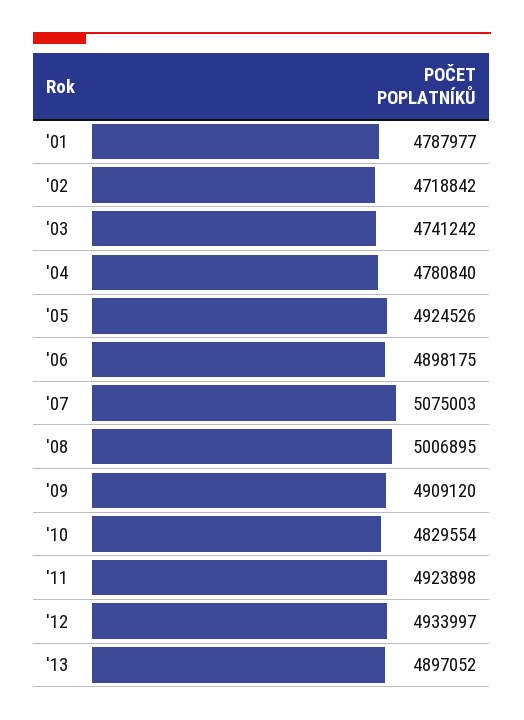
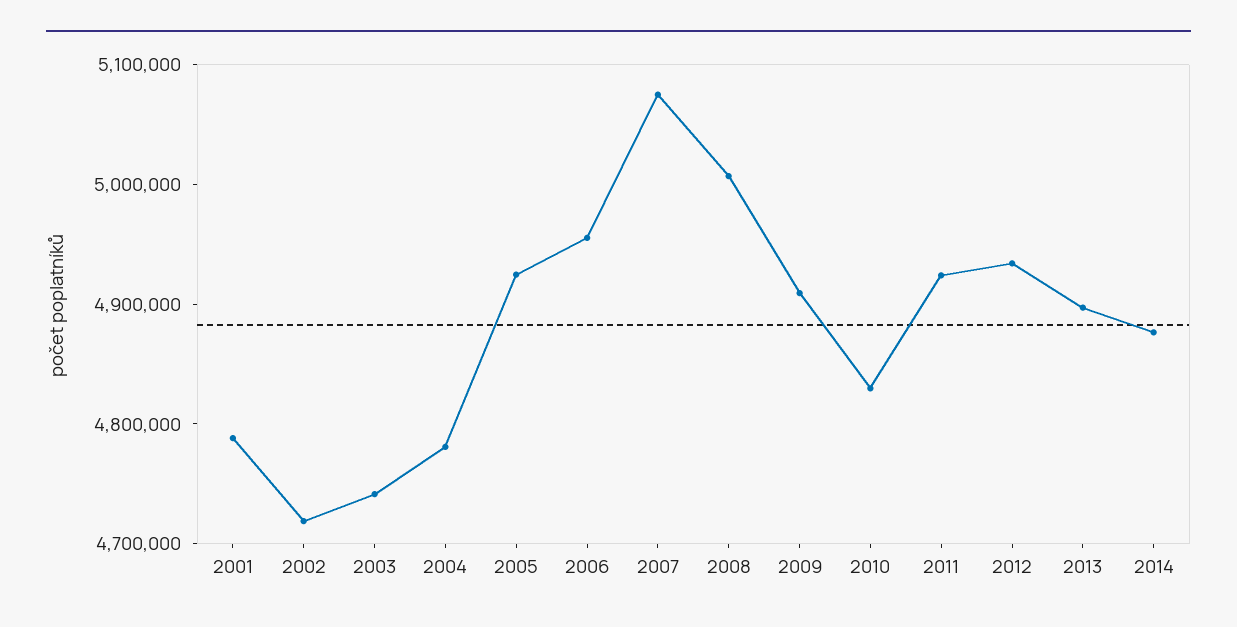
'06: 4898175 -> 4960000
2014: none -> 4880000

